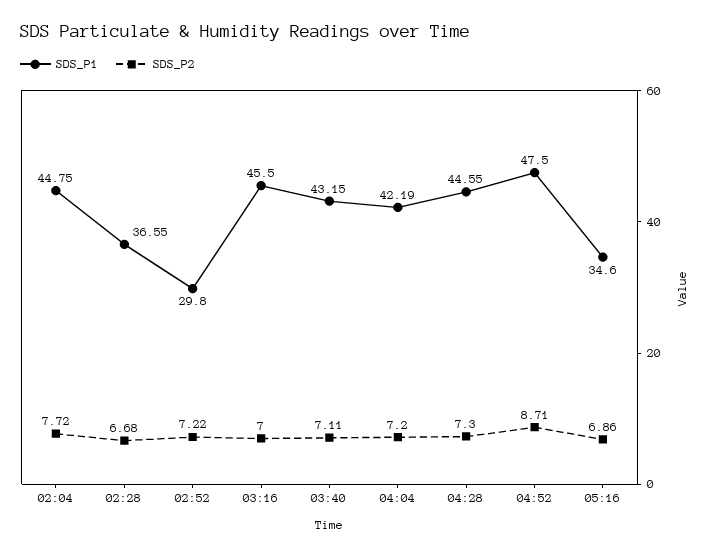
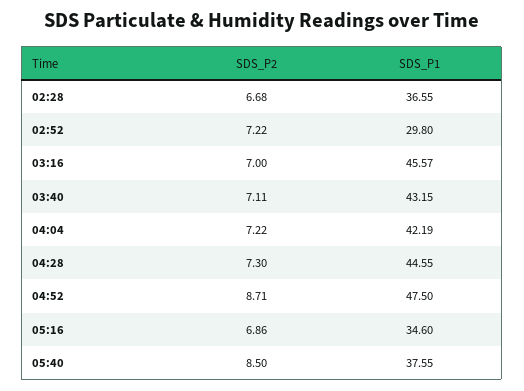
SDS_P1, 02:04: 44.75 -> none
SDS_P2, 02:04: 7.72 -> none
SDS_P1, 03:16: 45.5 -> 45.57
SDS_P2, 04:04: 7.2 -> 7.22
SDS_P2, 05:40: none -> 8.5
SDS_P1, 05:40: none -> 37.55

